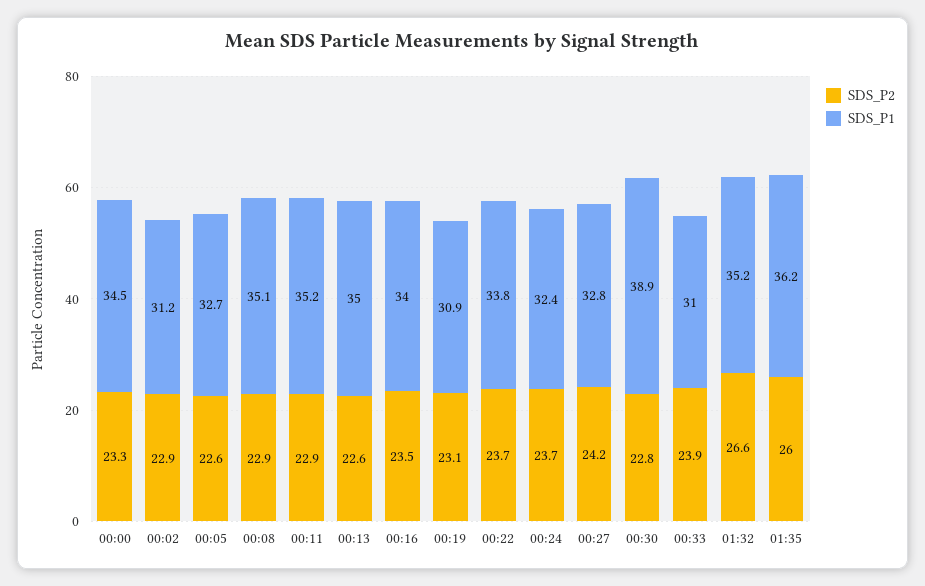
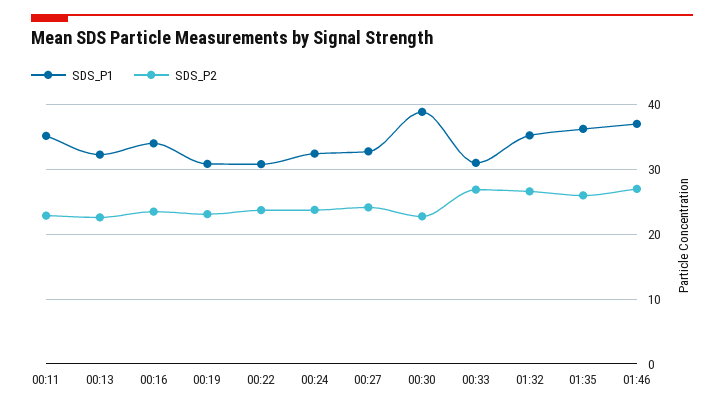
SDS_P2, 00:00: 23.3 -> none
SDS_P1, 00:00: 34.5 -> none
SDS_P2, 00:02: 22.9 -> none
SDS_P1, 00:02: 31.2 -> none
SDS_P2, 00:05: 22.6 -> none
SDS_P1, 00:05: 32.7 -> none
SDS_P2, 00:08: 22.9 -> none
SDS_P1, 00:08: 35.1 -> none
SDS_P1, 00:13: 35 -> 32
SDS_P1, 00:22: 33.8 -> 31
SDS_P2, 00:33: 23.9 -> 27
SDS_P1, 01:46: none -> 37
SDS_P2, 01:46: none -> 27

